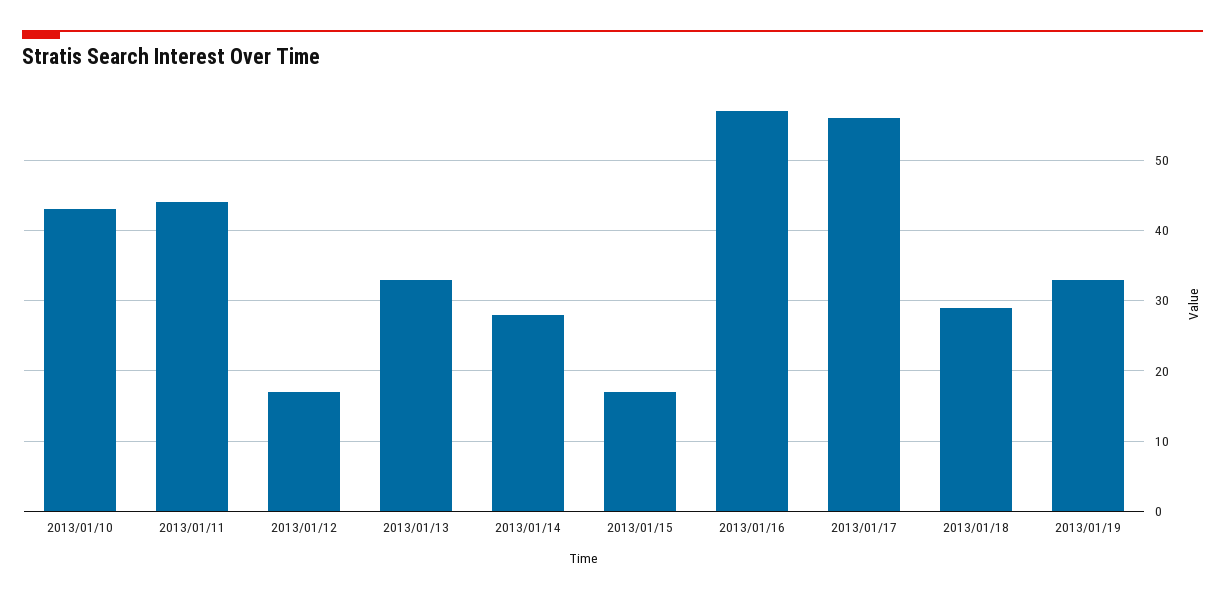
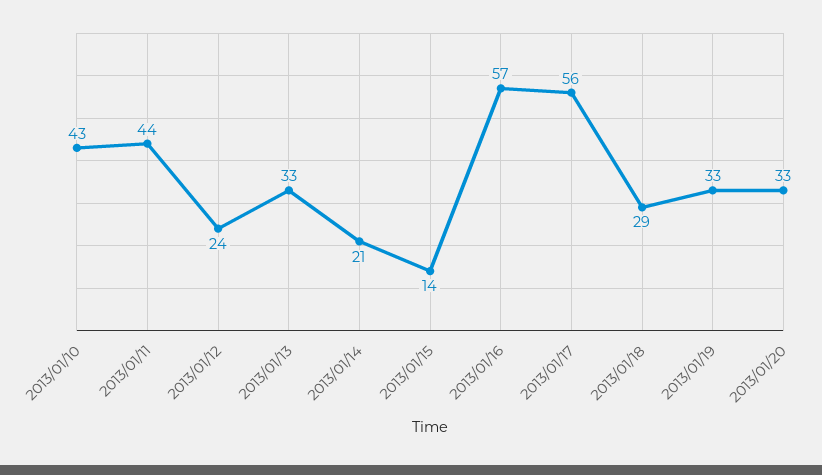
2013/01/12: 17 -> 24
2013/01/14: 28 -> 21
2013/01/15: 17 -> 14
2013/01/20: none -> 33

